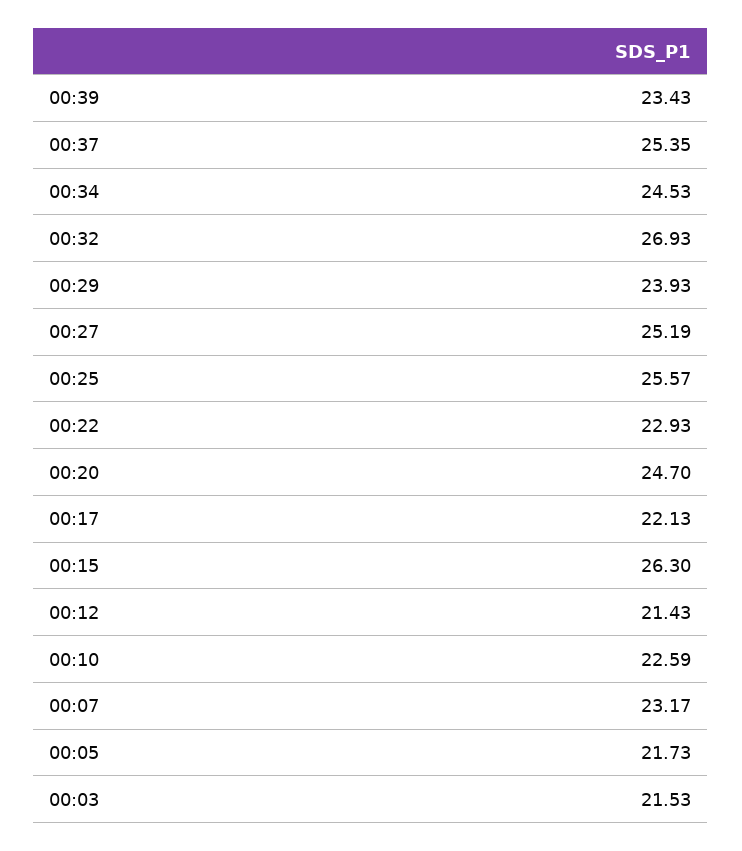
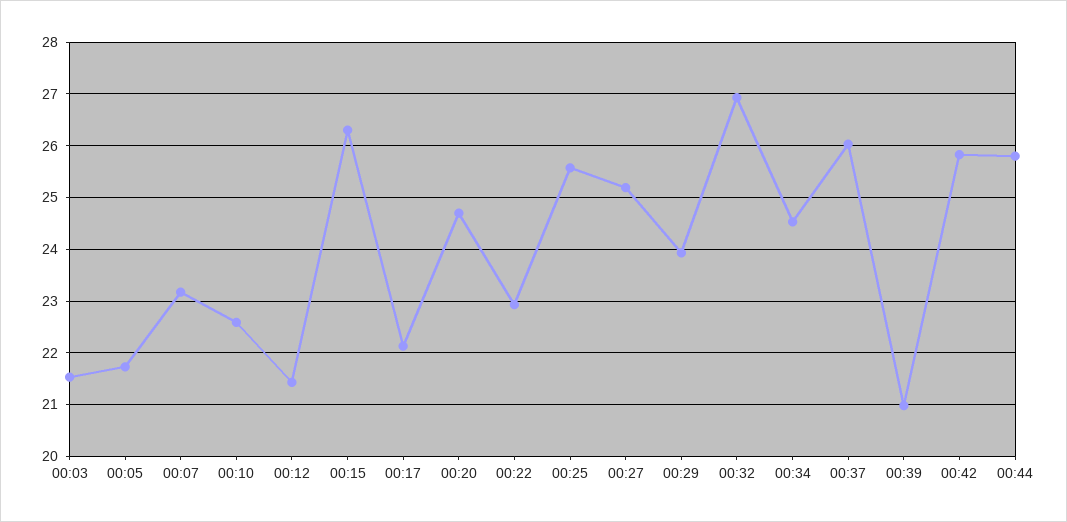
00:39: 23.43 -> 21
00:37: 25.35 -> 26
00:42: none -> 25.8
00:44: none -> 25.8

